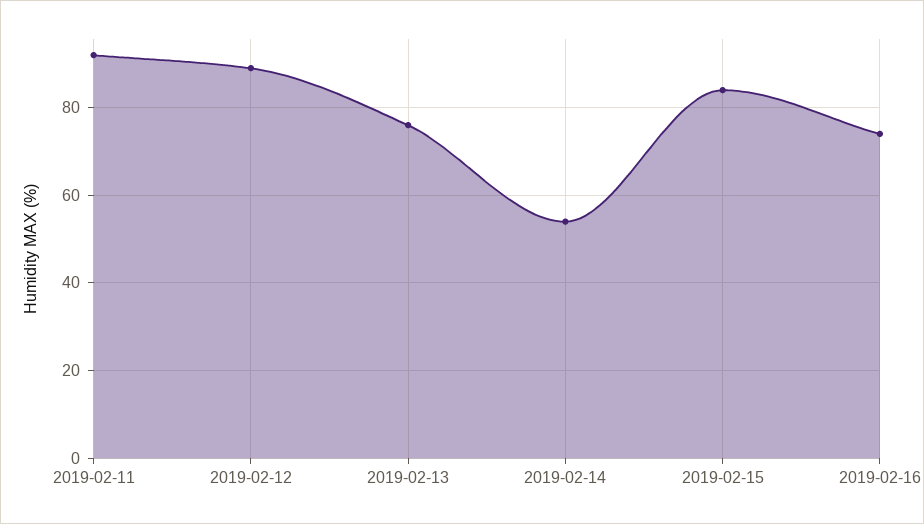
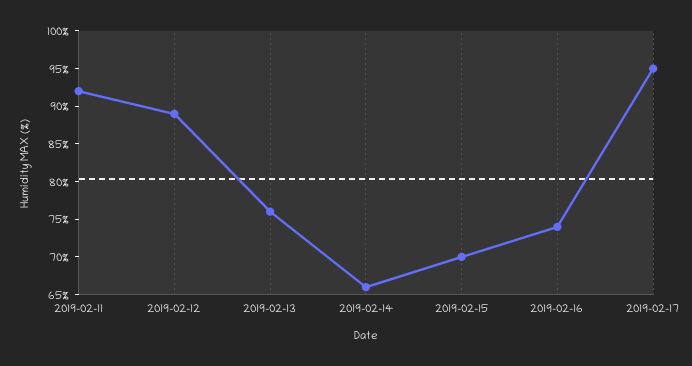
2019-02-14: 55 -> 65
2019-02-15: 85 -> 70
2019-02-17: none -> 95

